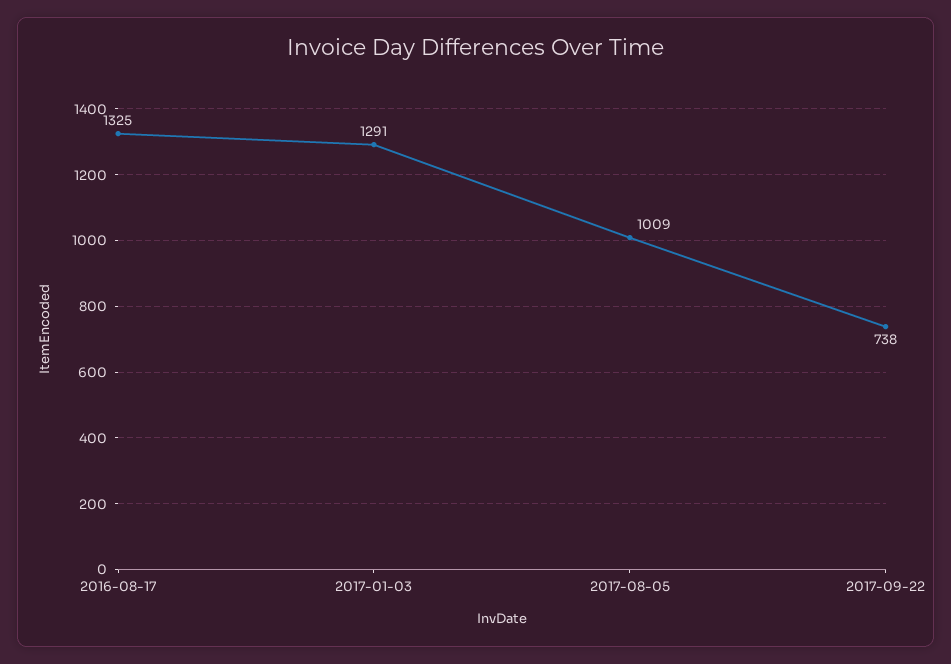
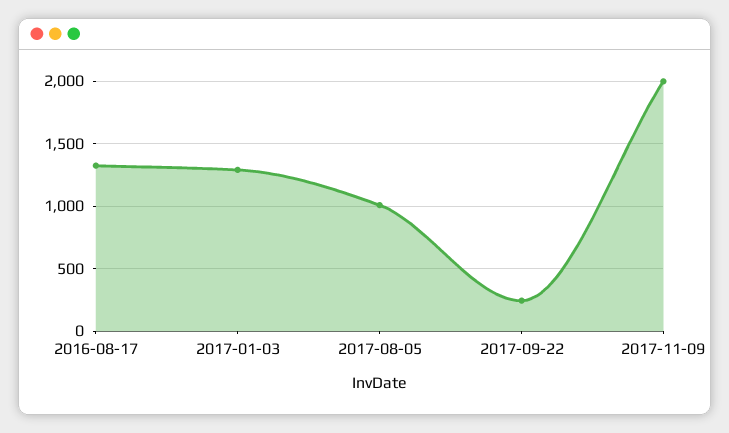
2017-09-22: 738 -> 250
2017-11-09: none -> 2000

